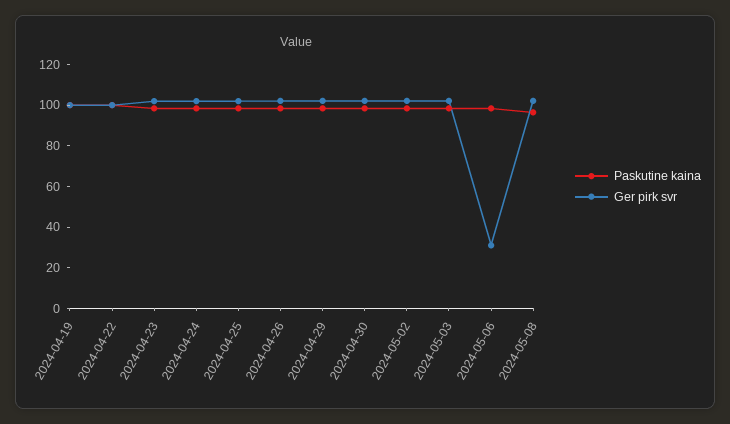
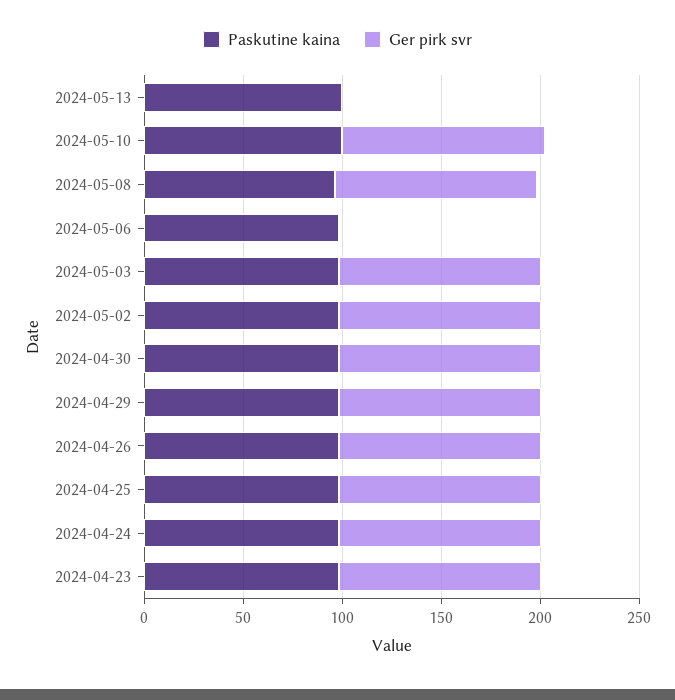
Paskutine kaina, 2024-04-19: 100 -> none
Ger pirk svr, 2024-04-19: 100 -> none
Paskutine kaina, 2024-04-22: 100 -> none
Ger pirk svr, 2024-04-22: 100 -> none
Ger pirk svr, 2024-05-06: 30 -> 0
Paskutine kaina, 2024-05-13: none -> 100
Ger pirk svr, 2024-05-13: none -> 0
Paskutine kaina, 2024-05-10: none -> 100
Ger pirk svr, 2024-05-10: none -> 100

